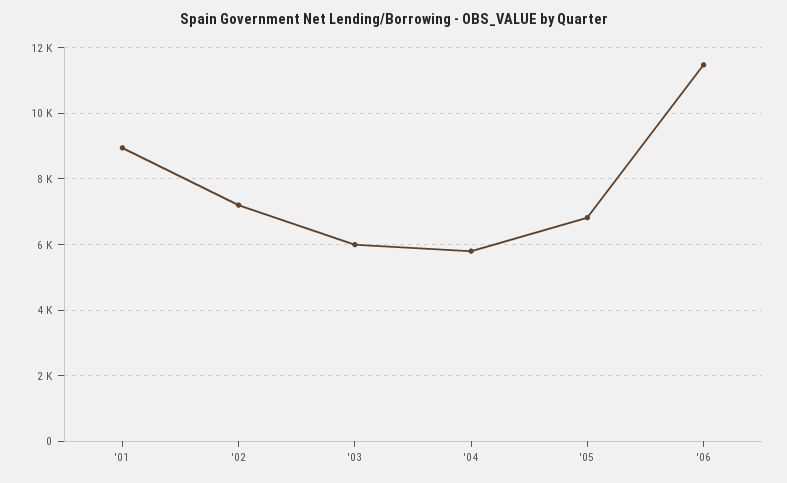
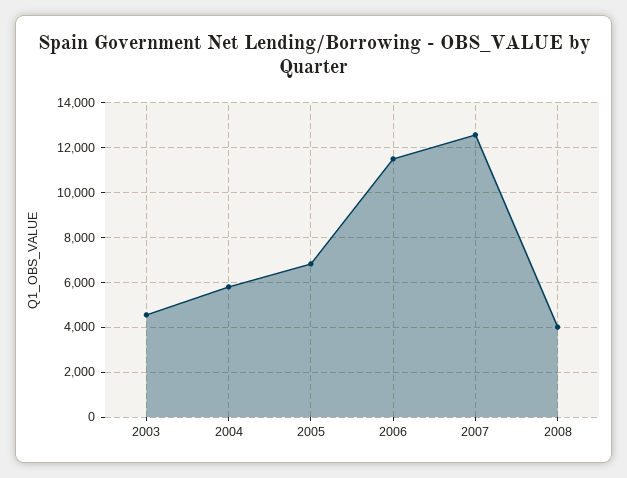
'01: 9000 -> none
'02: 7200 -> none
'03: 6000 -> 4500
2007: none -> 12500
2008: none -> 4000

